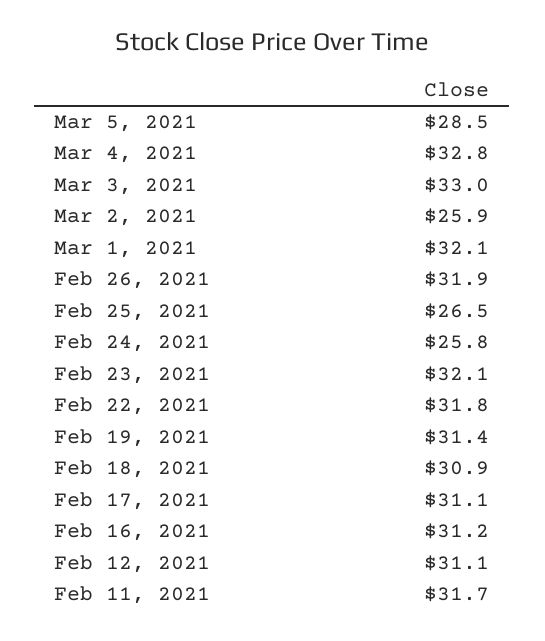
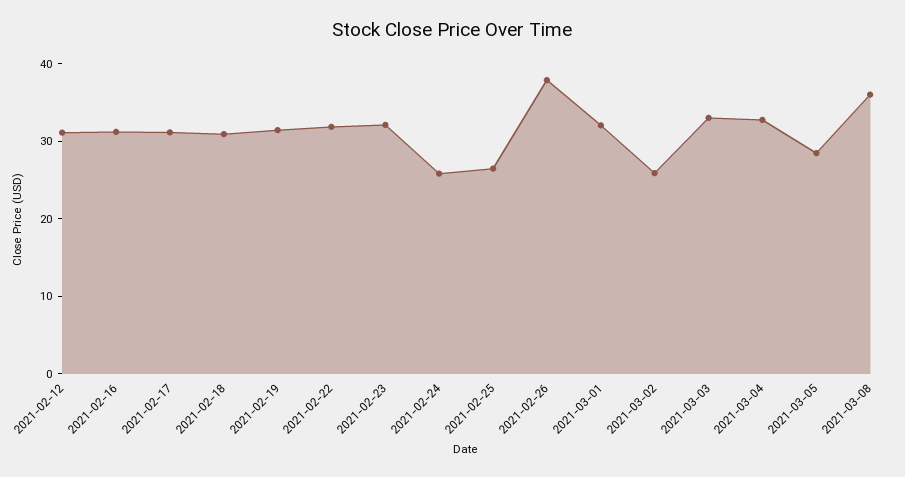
Feb 26, 2021: 31.9 -> 38
Feb 11, 2021: 31.7 -> none
2021-03-08: none -> 36

